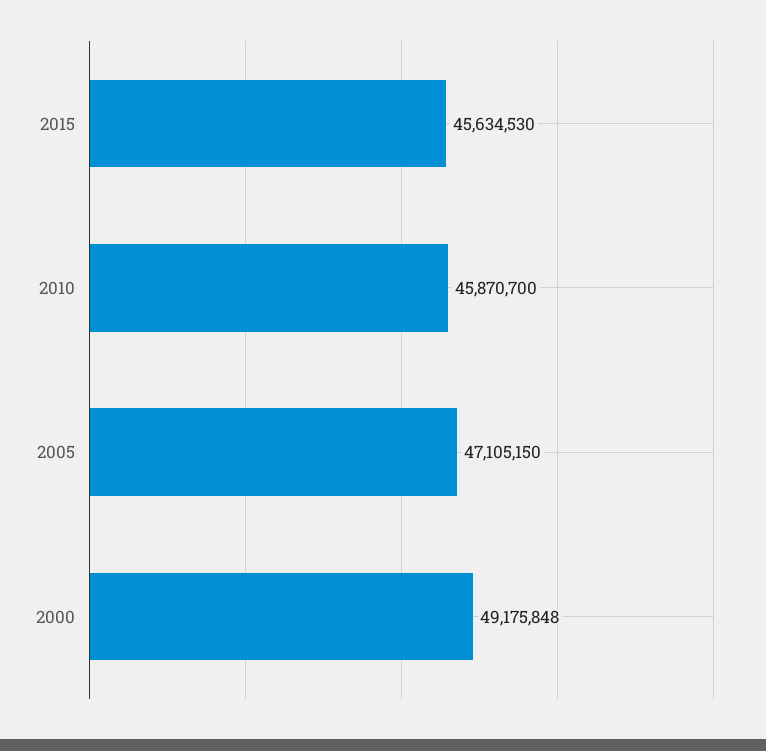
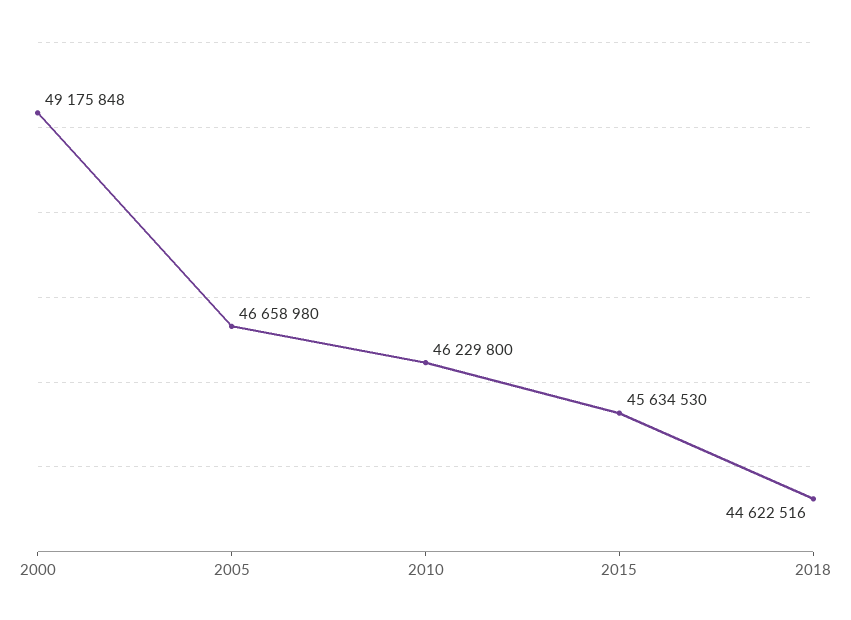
2010: 45870700 -> 46229800
2005: 47105150 -> 46658980
2018: none -> 44622516

